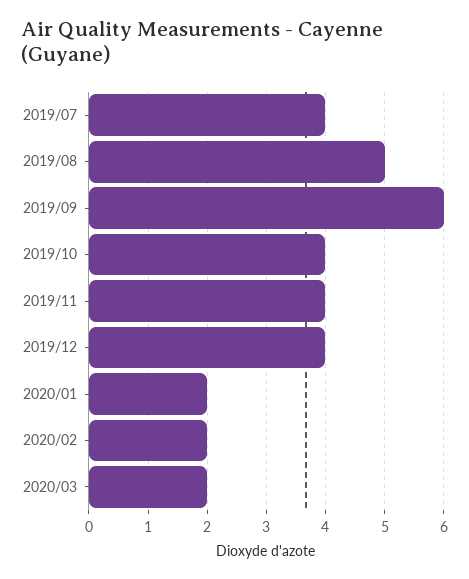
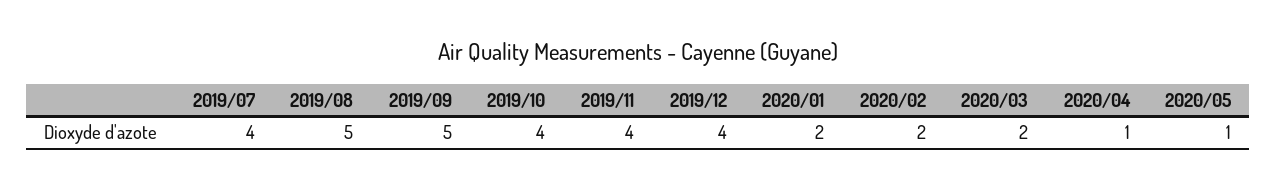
2019/09: 6 -> 5
2020/04: none -> 1
2020/05: none -> 1

